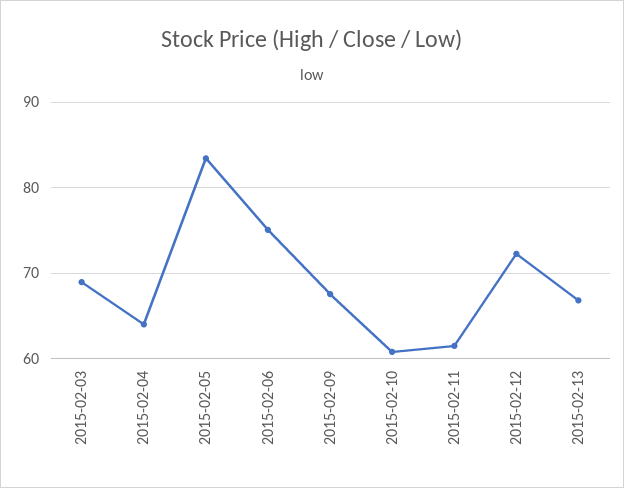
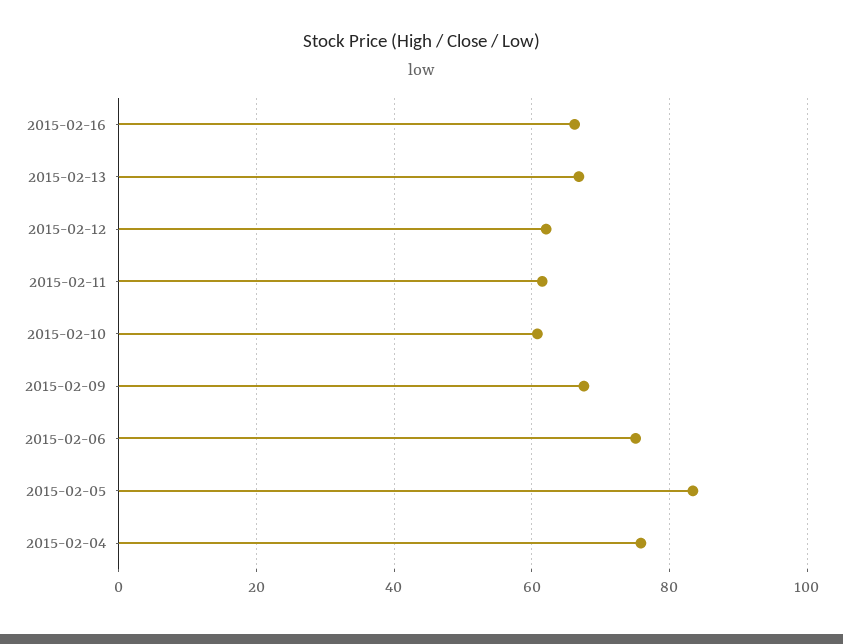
2015-02-03: 69 -> none
2015-02-04: 64 -> 76
2015-02-12: 72 -> 62
2015-02-16: none -> 66

